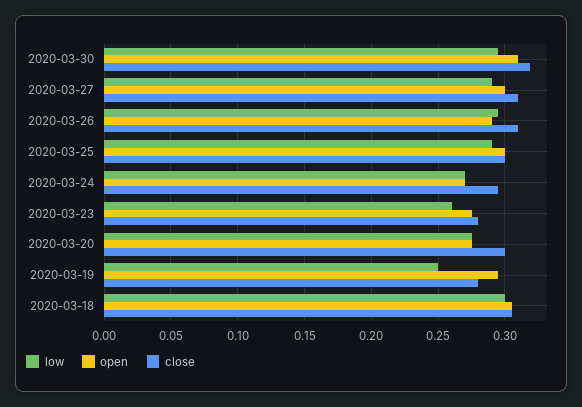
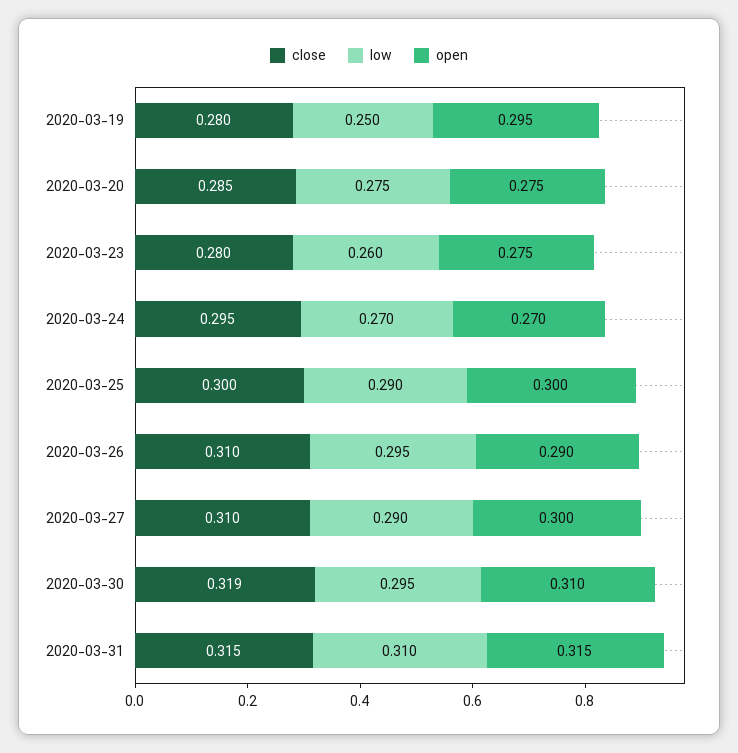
close, 2020-03-20: 0.3 -> 0.285
low, 2020-03-18: 0.3 -> none
open, 2020-03-18: 0.305 -> none
close, 2020-03-18: 0.305 -> none
close, 2020-03-31: none -> 0.315
low, 2020-03-31: none -> 0.31
open, 2020-03-31: none -> 0.315

